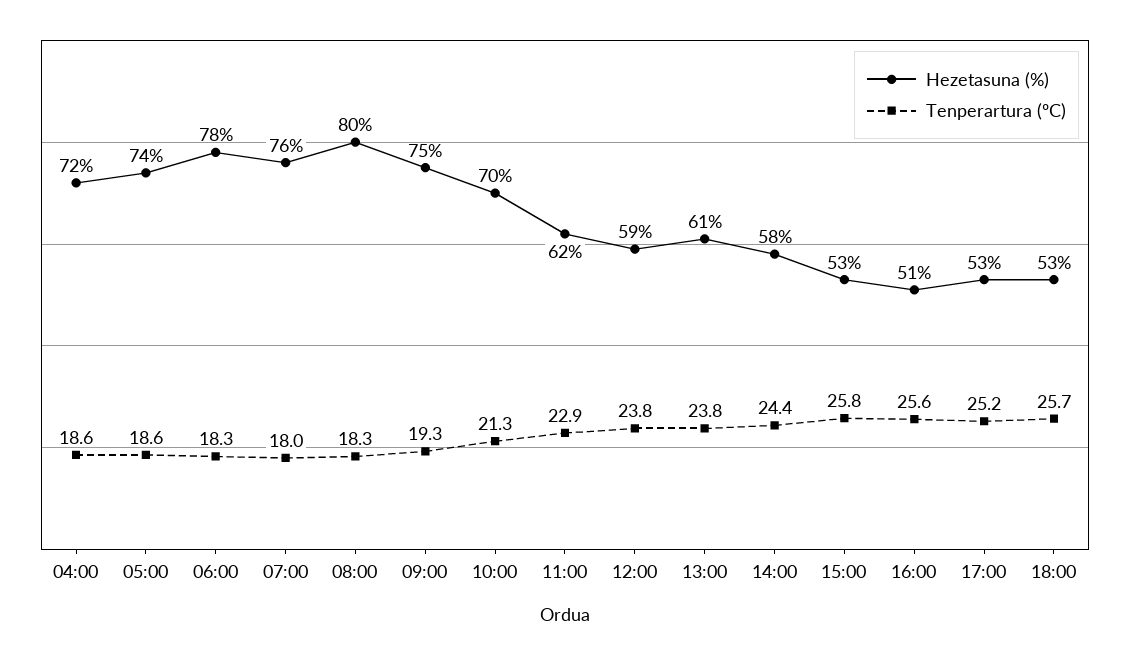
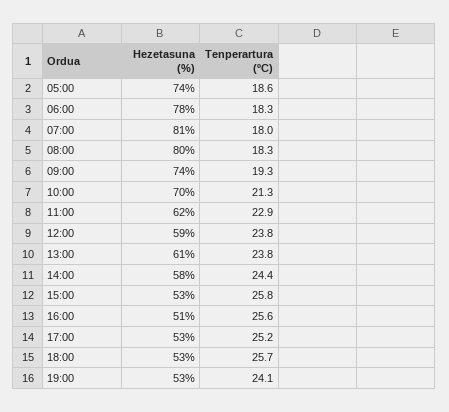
Hezetasuna (%), 04:00: 72 -> none
Tenperartura (ºC), 04:00: 18.6 -> none
Hezetasuna (%), 07:00: 76 -> 81
Hezetasuna (%), 09:00: 75 -> 74
Hezetasuna (%), 19:00: none -> 53
Tenperartura (ºC), 19:00: none -> 24.1

